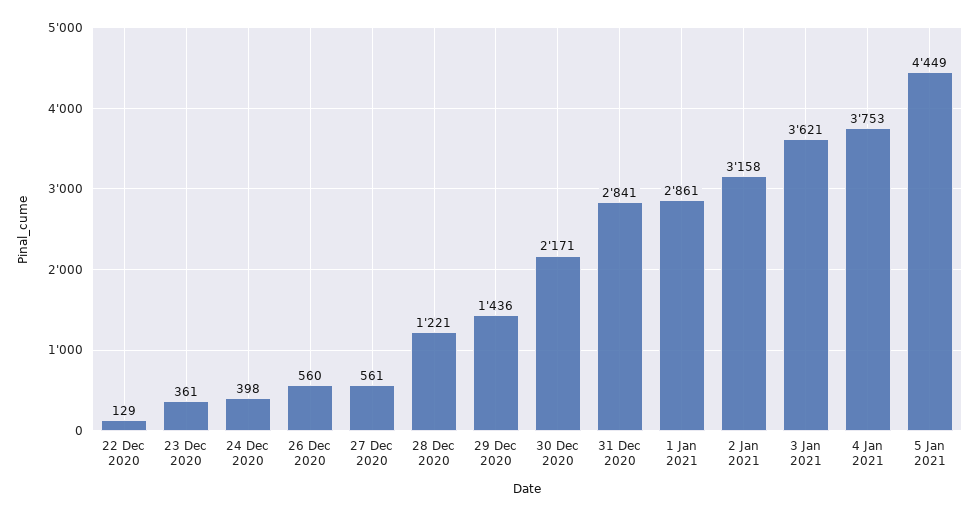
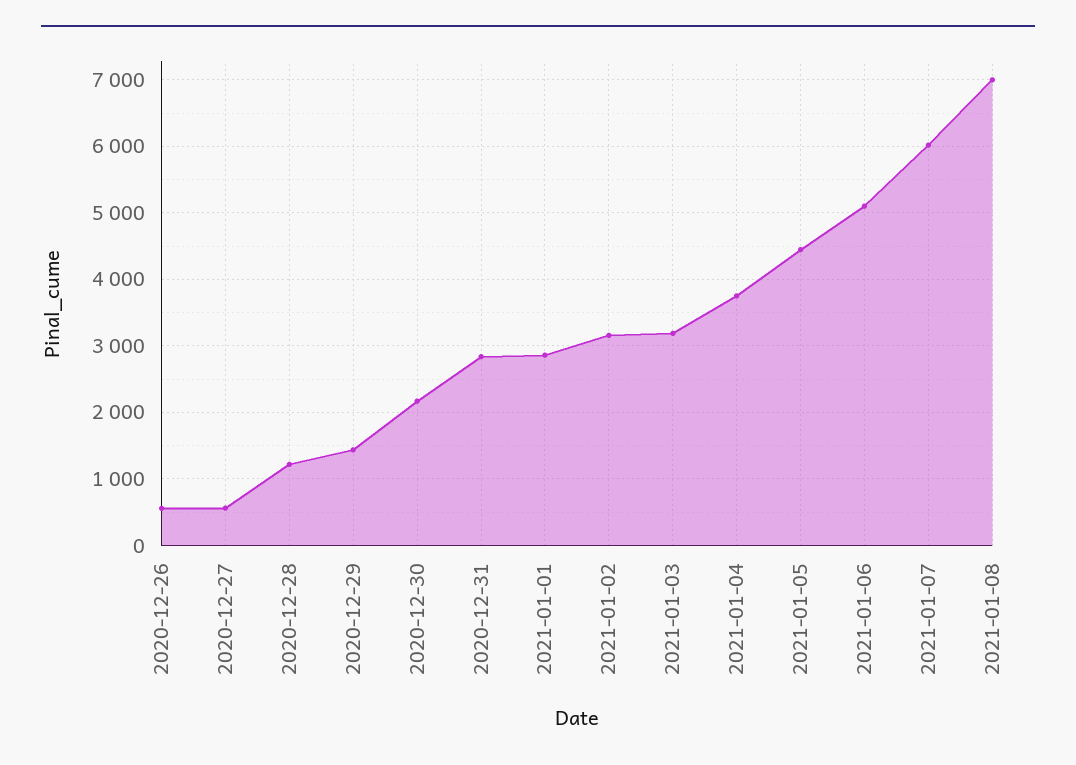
22 Dec 2020: 129 -> none
23 Dec 2020: 361 -> none
24 Dec 2020: 398 -> none
3 Jan 2021: 3621 -> 3200
2021-01-06: none -> 5100
2021-01-07: none -> 6000
2021-01-08: none -> 7000

